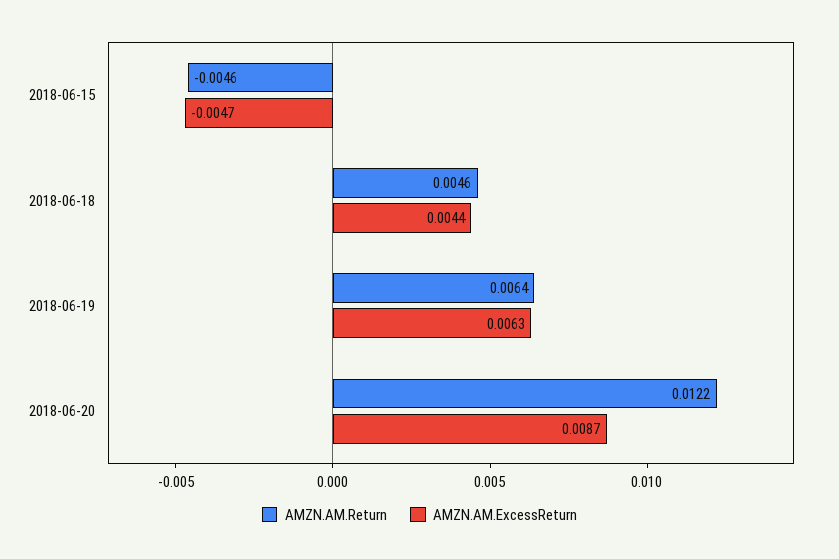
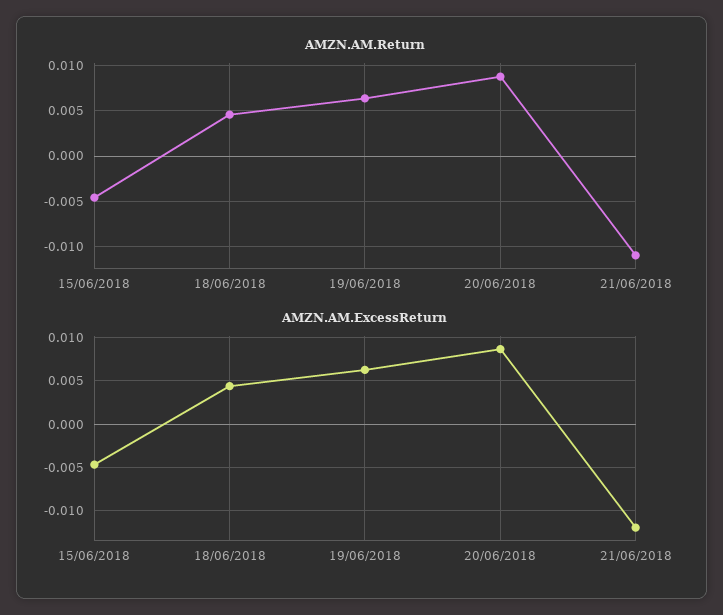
AMZN.AM.Return, 2018-06-20: 0.0122 -> 0.009
AMZN.AM.Return, 21/06/2018: none -> -0.011
AMZN.AM.ExcessReturn, 21/06/2018: none -> -0.012

